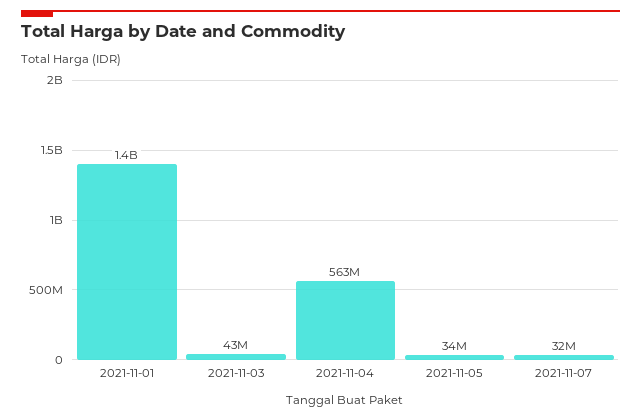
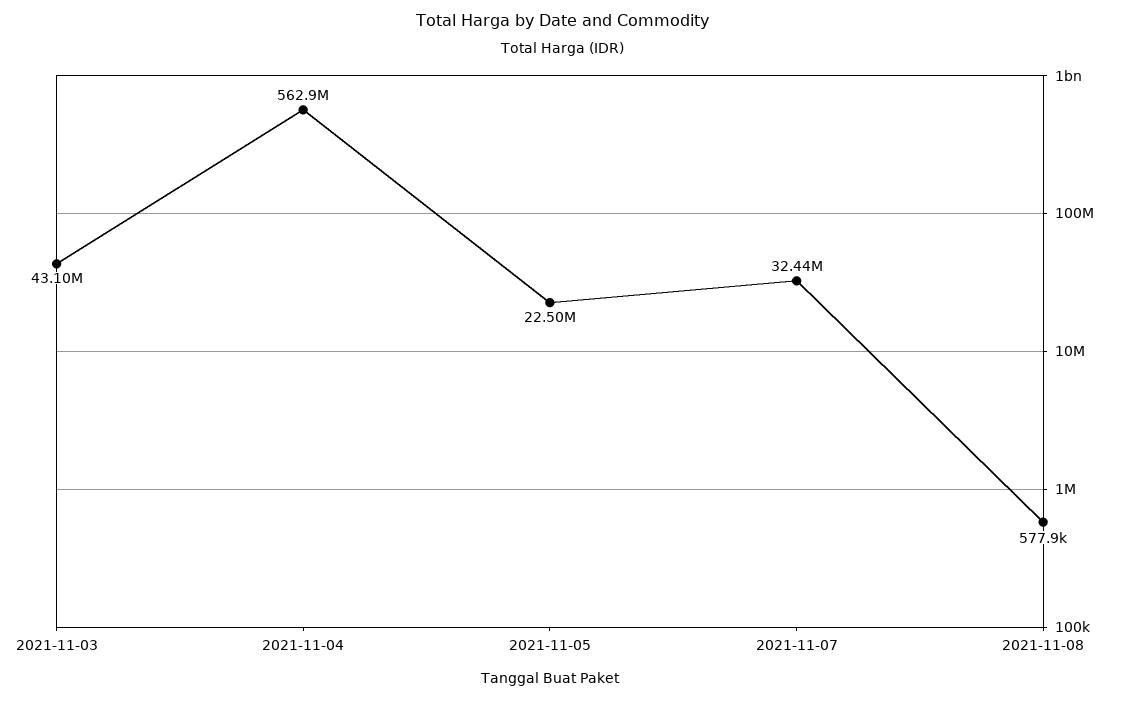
2021-11-01: 1400000000 -> none
2021-11-05: 34000000 -> 22500000
2021-11-08: none -> 577900

